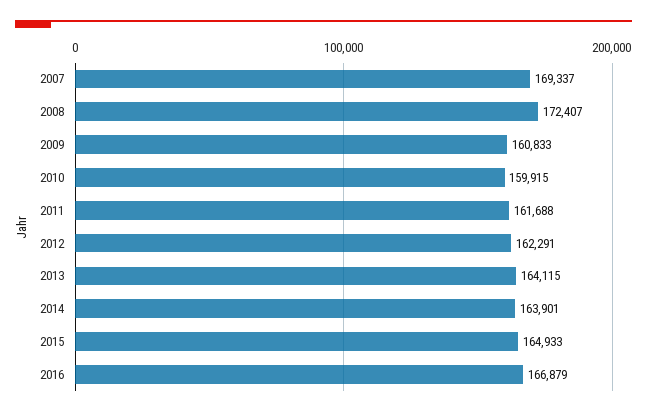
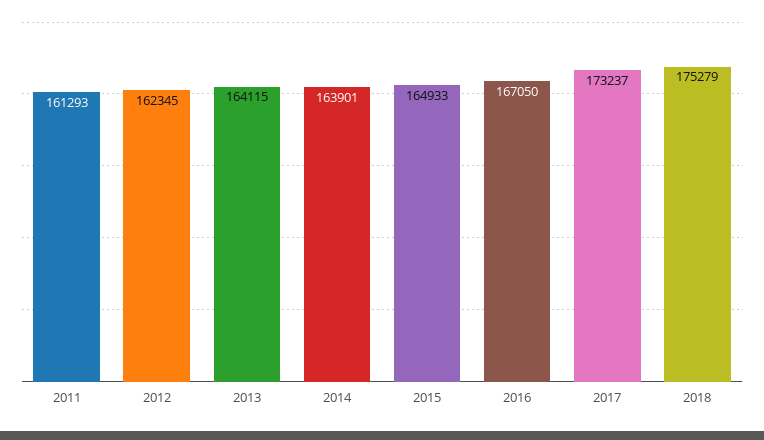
2007: 169337 -> none
2008: 172407 -> none
2009: 160833 -> none
2010: 159915 -> none
2011: 161688 -> 161293
2012: 162291 -> 162345
2016: 166879 -> 167050
2017: none -> 173237
2018: none -> 175279

